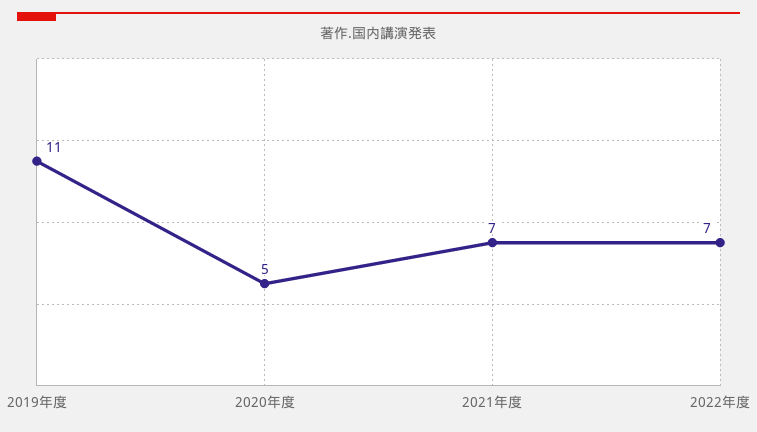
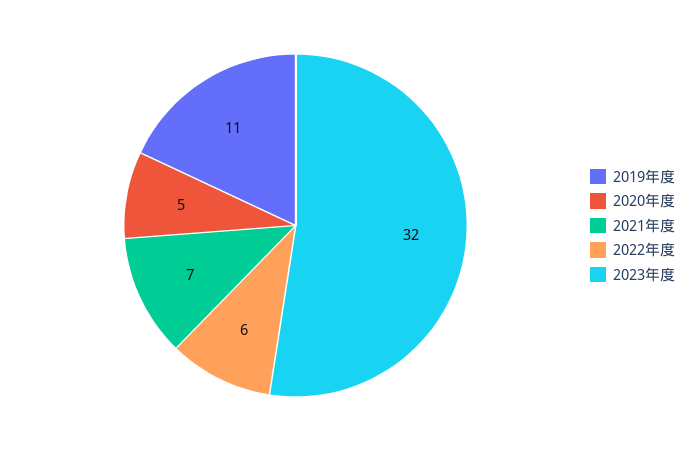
2022年度: 7 -> 6
2023年度: none -> 32

